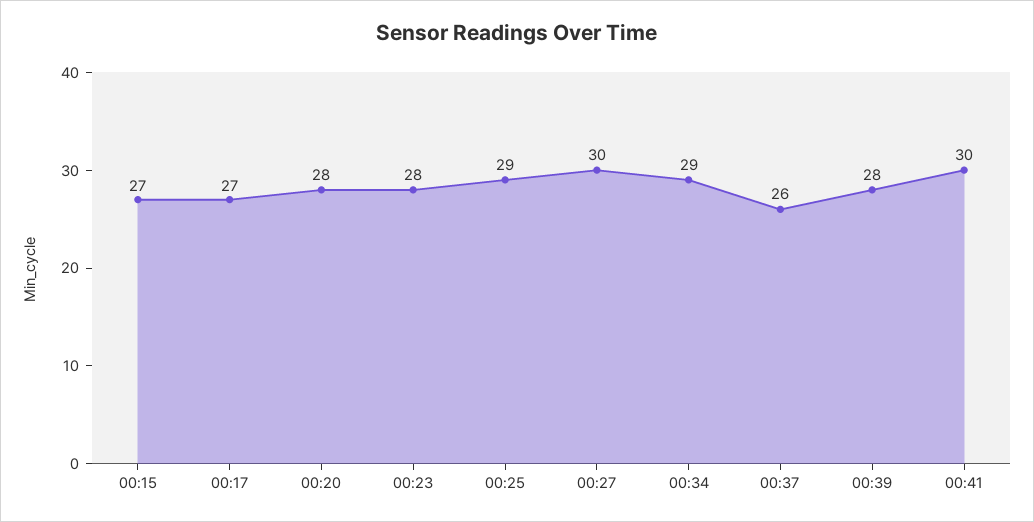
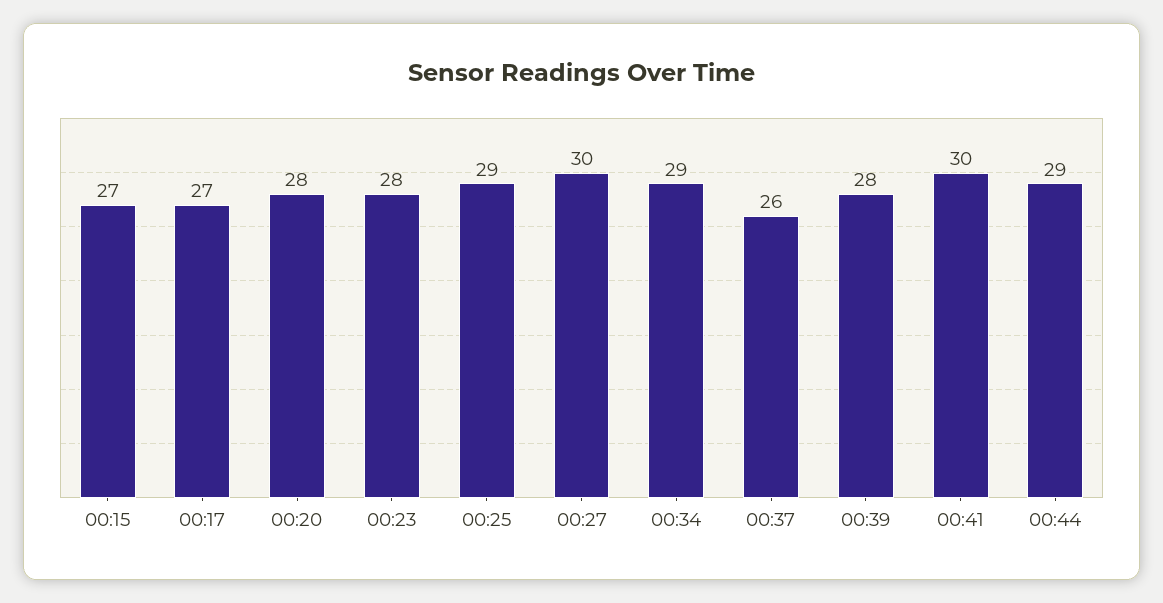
00:44: none -> 29

